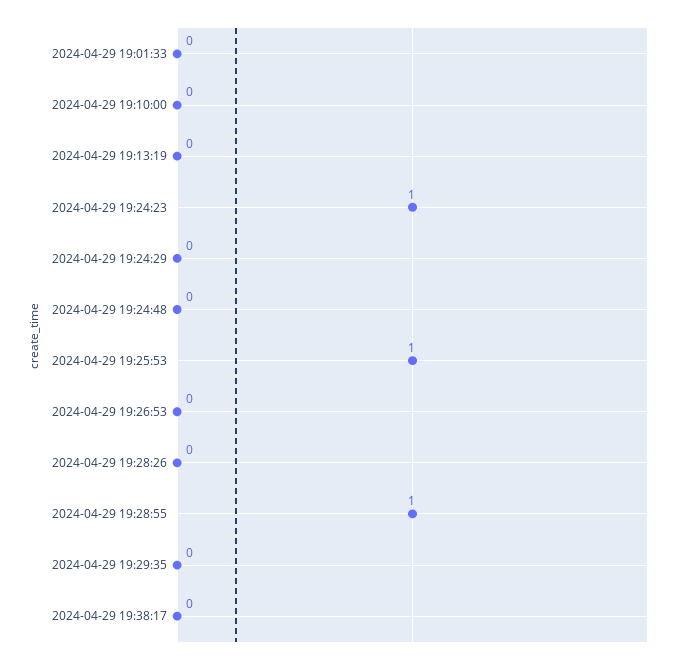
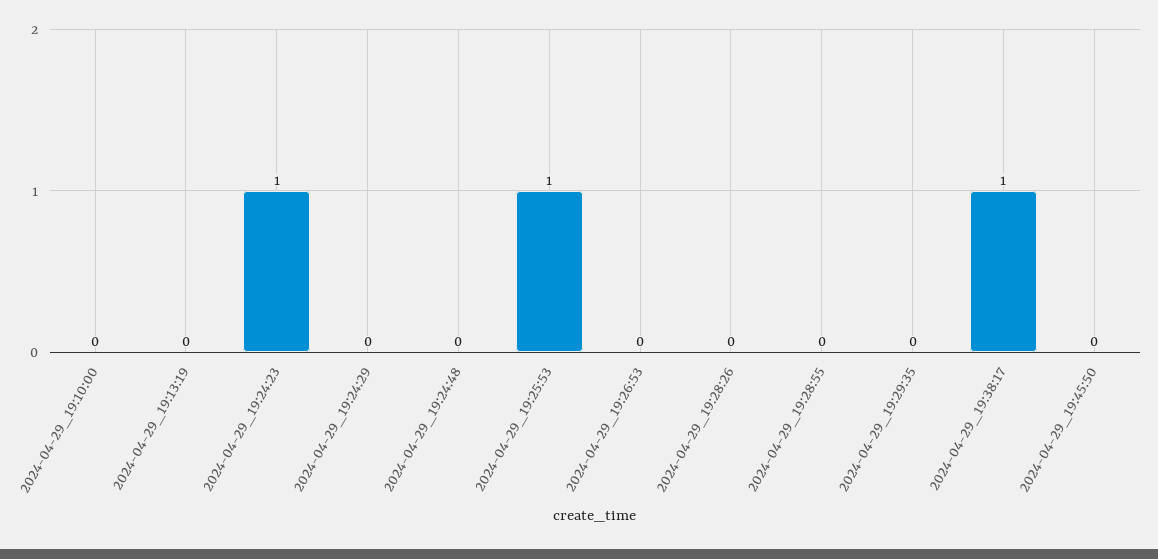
2024-04-29 19:01:33: 0 -> none
2024-04-29 19:28:55: 1 -> 0
2024-04-29 19:38:17: 0 -> 1
2024-04-29_19:45:50: none -> 0

